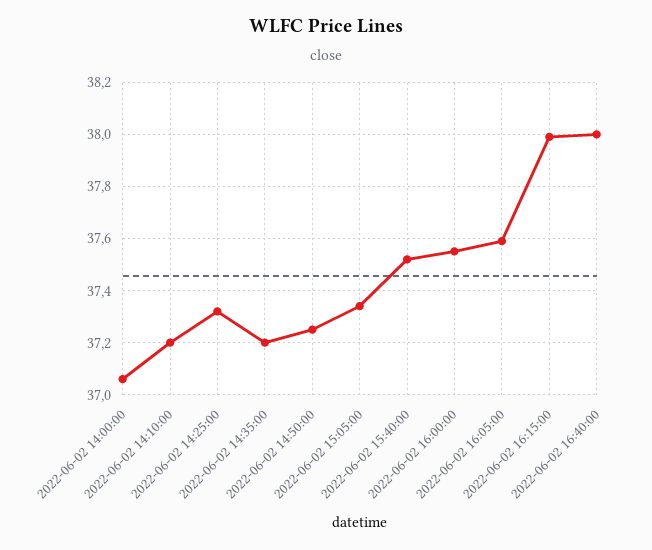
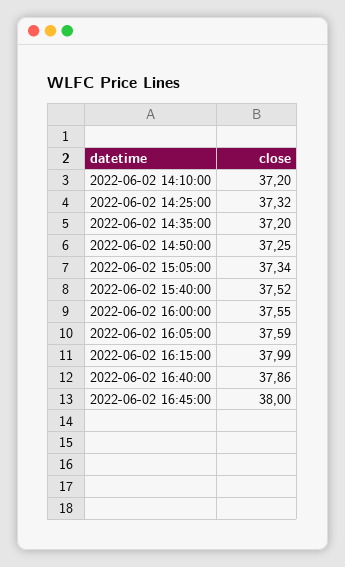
2022-06-02 14:00:00: 37.05 -> none
2022-06-02 16:40:00: 38 -> 37.86
2022-06-02 16:45:00: none -> 38

